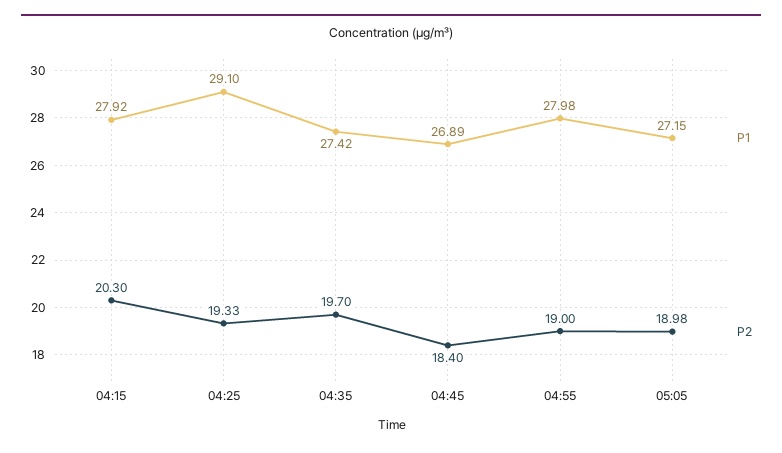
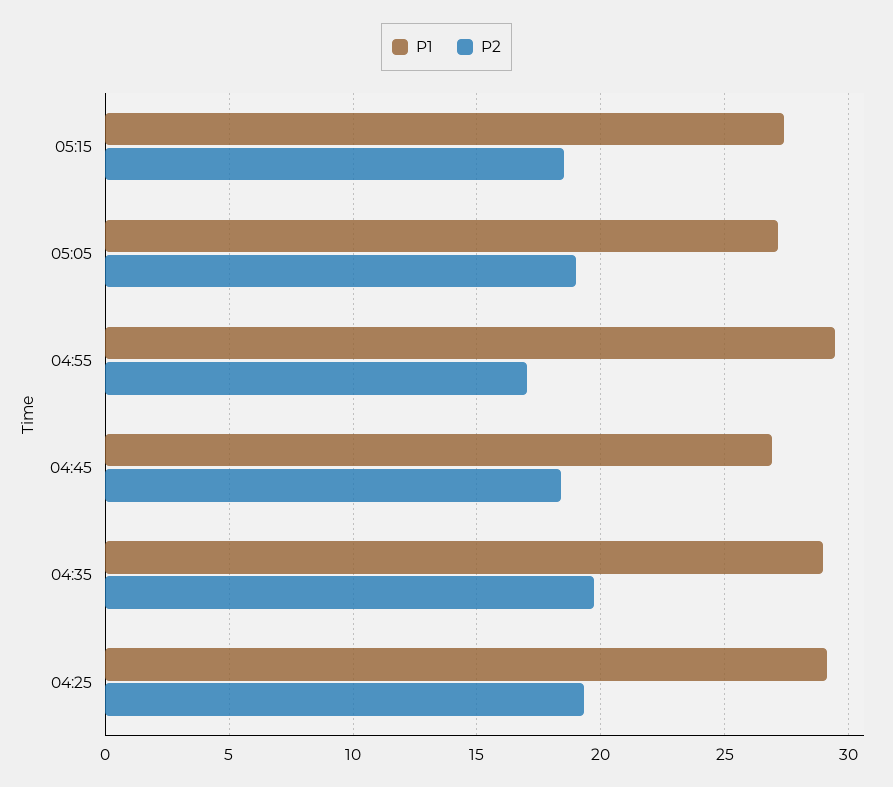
P1, 04:15: 27.92 -> none
P2, 04:15: 20.3 -> none
P1, 04:35: 27.42 -> 29
P1, 04:55: 27.98 -> 29.5
P2, 04:55: 19 -> 17
P1, 05:15: none -> 27.5
P2, 05:15: none -> 18.5

